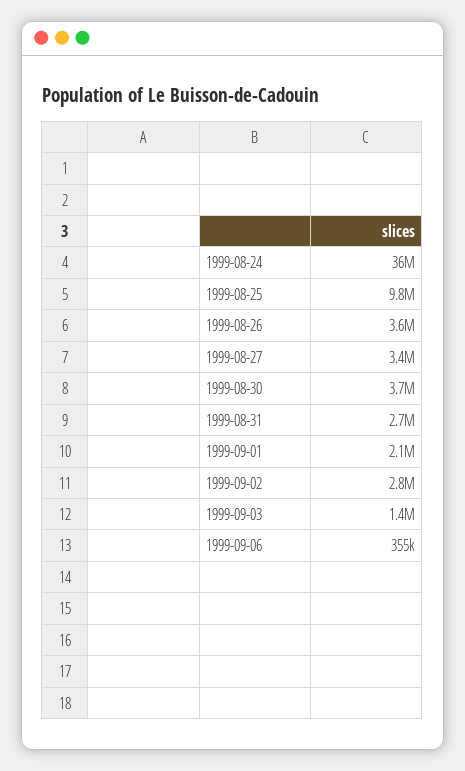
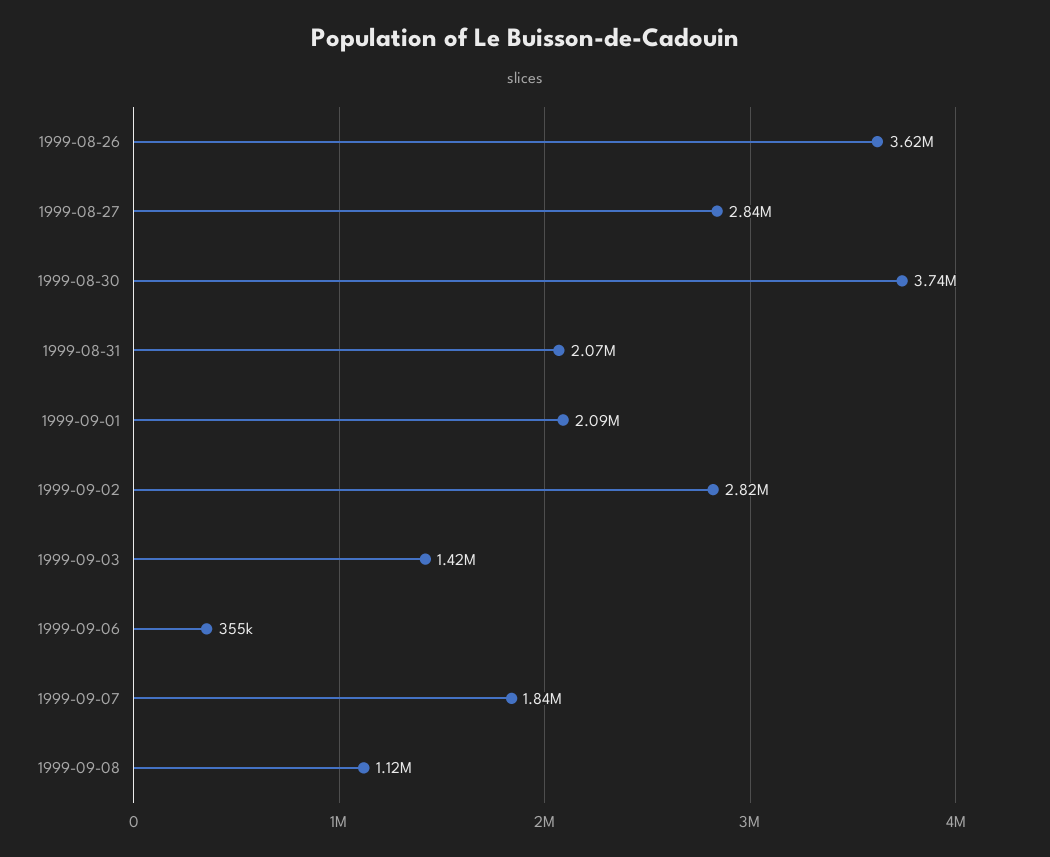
1999-08-24: 36000000 -> none
1999-08-25: 9800000 -> none
1999-08-27: 3400000 -> 2840000
1999-08-31: 2700000 -> 2070000
1999-09-07: none -> 1840000
1999-09-08: none -> 1120000

